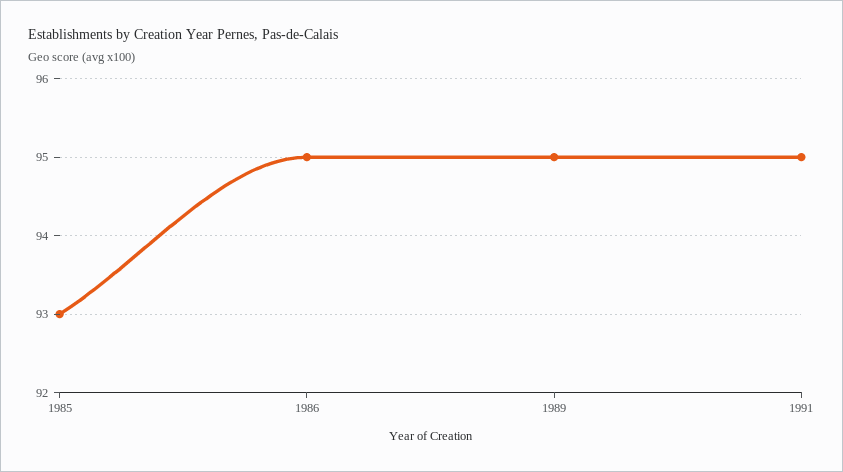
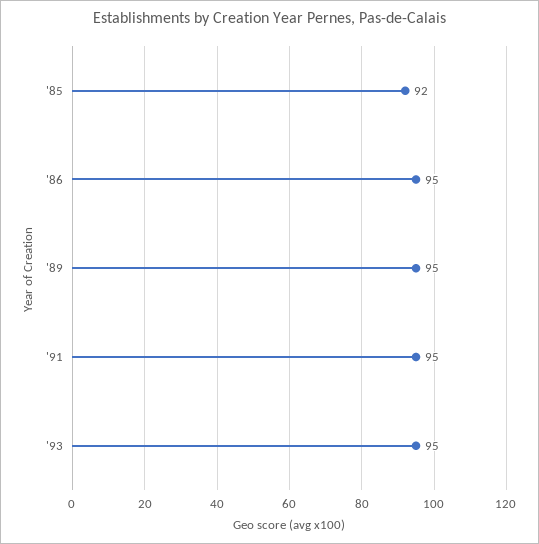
1985: 93 -> 92
'93: none -> 95

